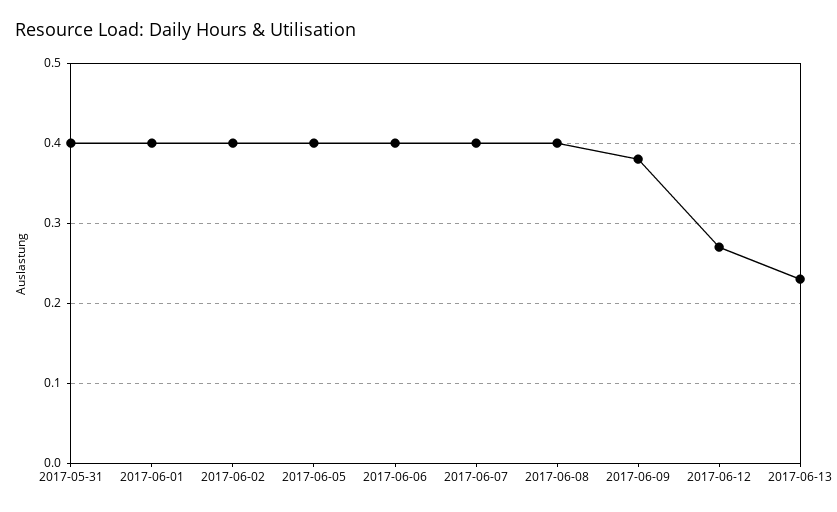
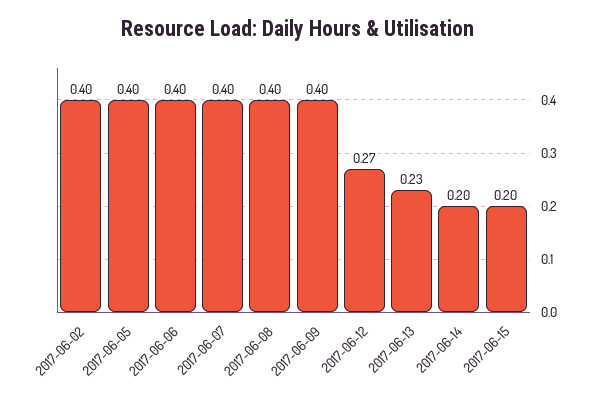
2017-05-31: 0.4 -> none
2017-06-01: 0.4 -> none
2017-06-09: 0.38 -> 0.4
2017-06-14: none -> 0.2
2017-06-15: none -> 0.2

